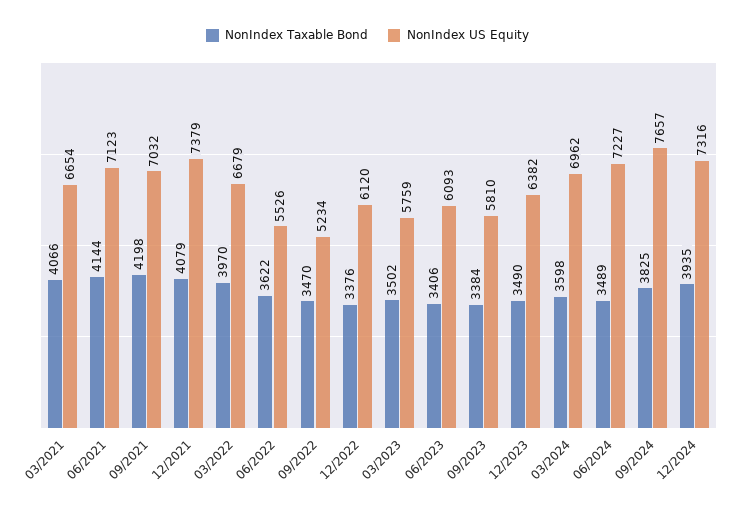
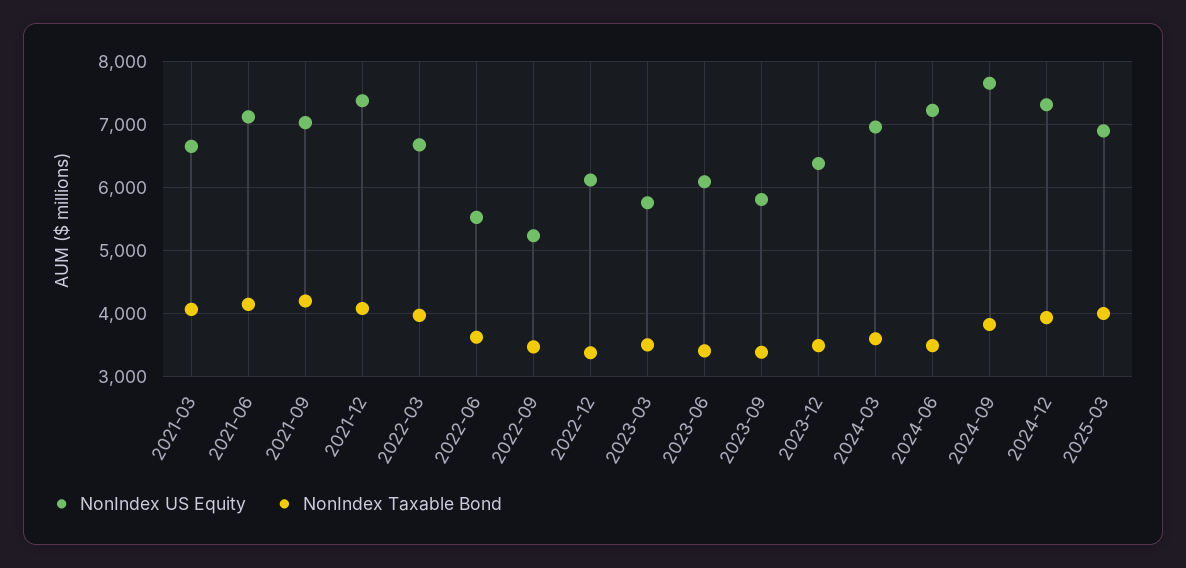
NonIndex US Equity, 2025-03: none -> 6900
NonIndex Taxable Bond, 2025-03: none -> 4000

